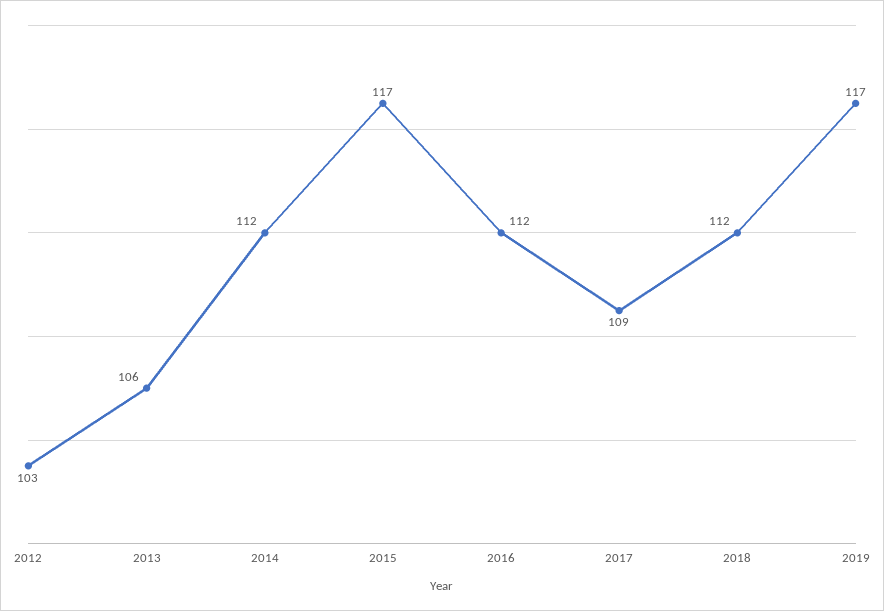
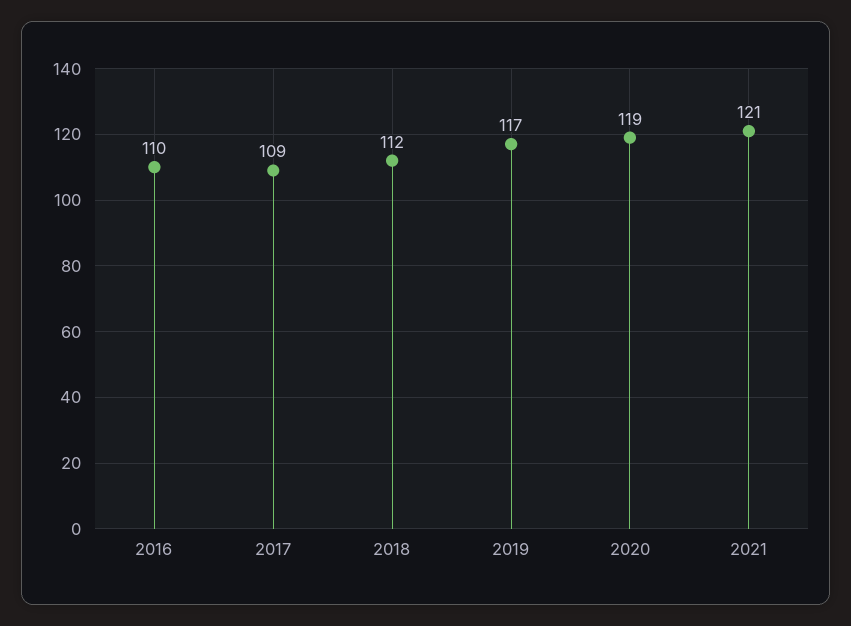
2012: 103 -> none
2013: 106 -> none
2014: 112 -> none
2015: 117 -> none
2016: 112 -> 110
2020: none -> 119
2021: none -> 121

